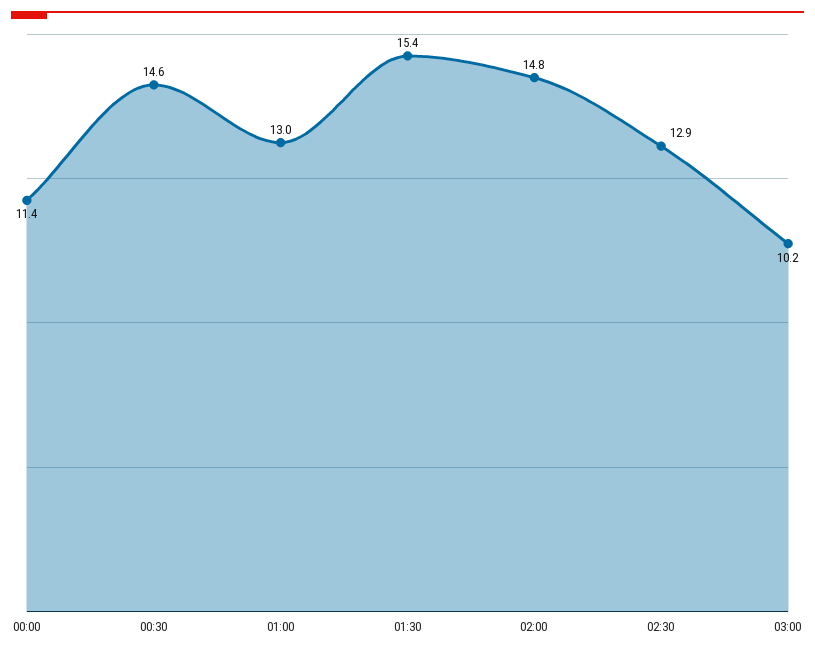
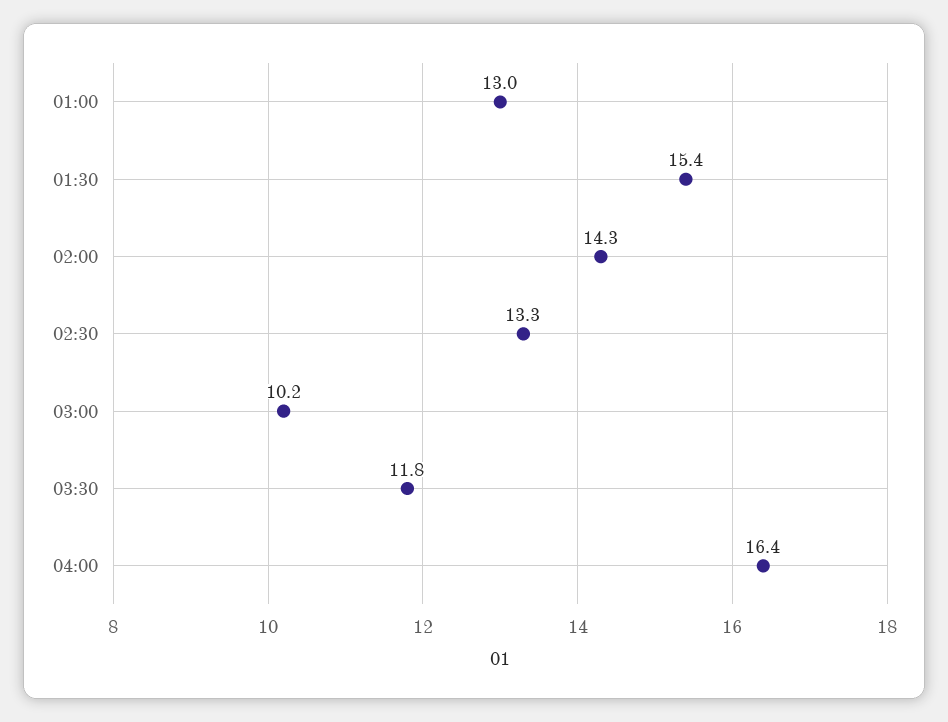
00:00: 11.4 -> none
00:30: 14.6 -> none
02:00: 14.8 -> 14.3
02:30: 12.9 -> 13.3
03:30: none -> 11.8
04:00: none -> 16.4

